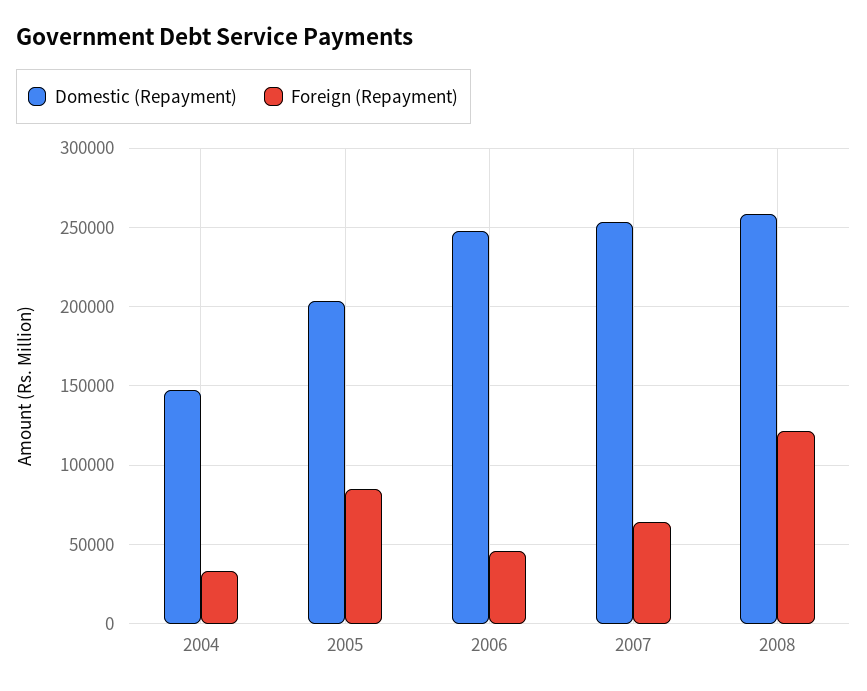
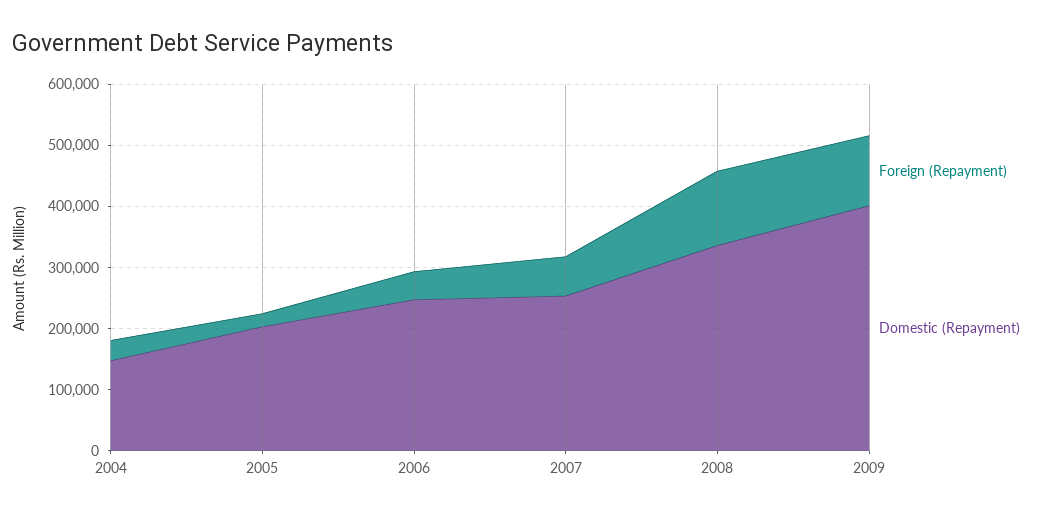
Foreign (Repayment), 2005: 85000 -> 20000
Domestic (Repayment), 2008: 260000 -> 340000
Foreign (Repayment), 2009: none -> 120000
Domestic (Repayment), 2009: none -> 400000

